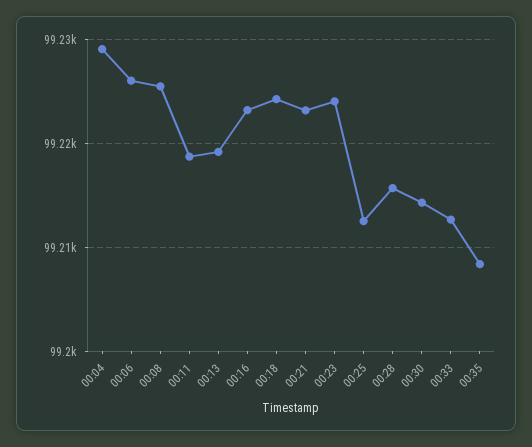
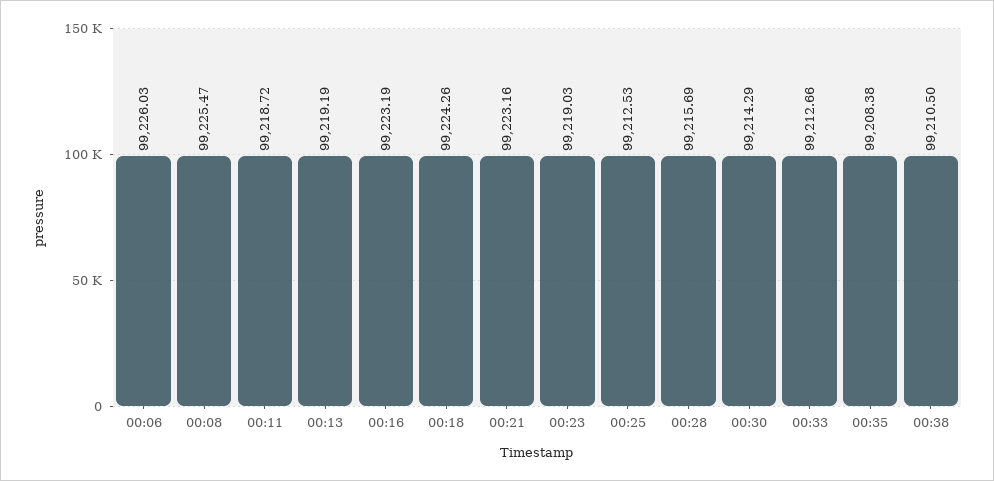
00:04: 99229 -> none
00:23: 99224 -> 99219.03
00:38: none -> 99210.5

